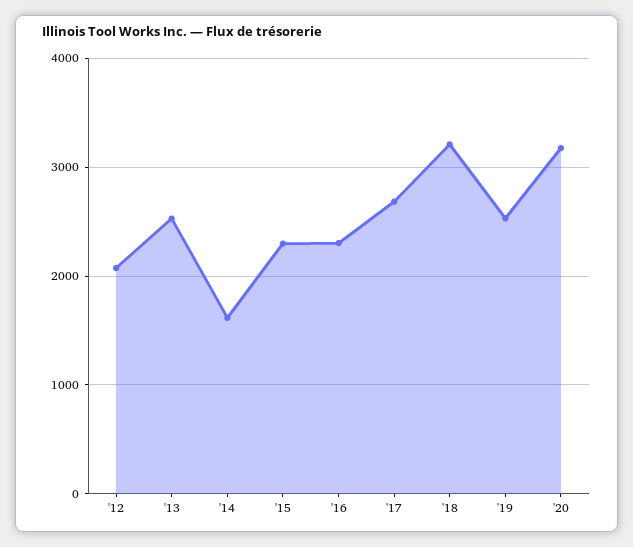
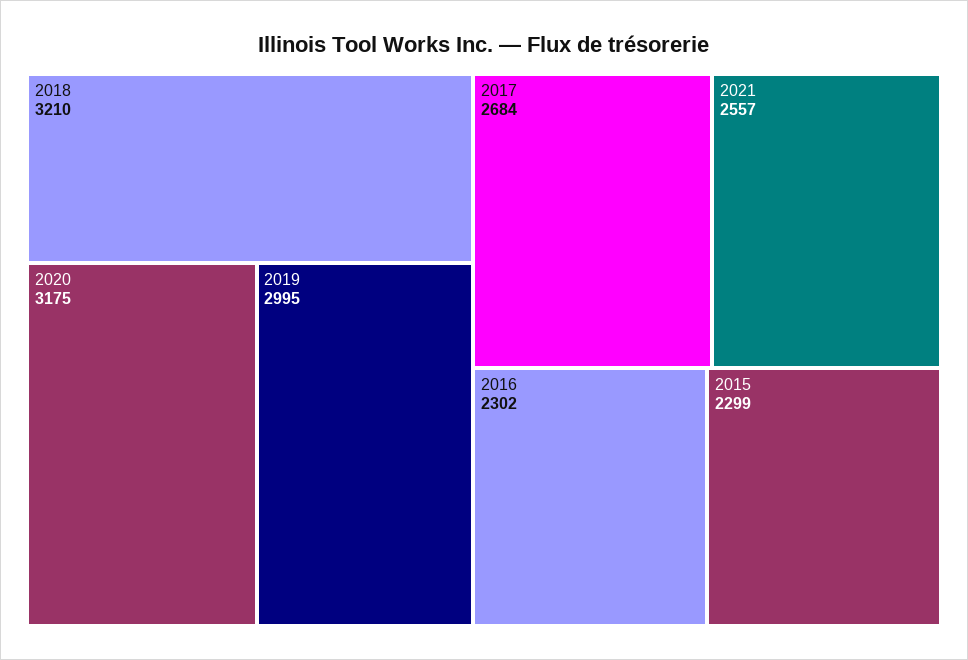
'12: 2100 -> none
'13: 2500 -> none
'14: 1600 -> none
'19: 2500 -> 2995
2021: none -> 2557

